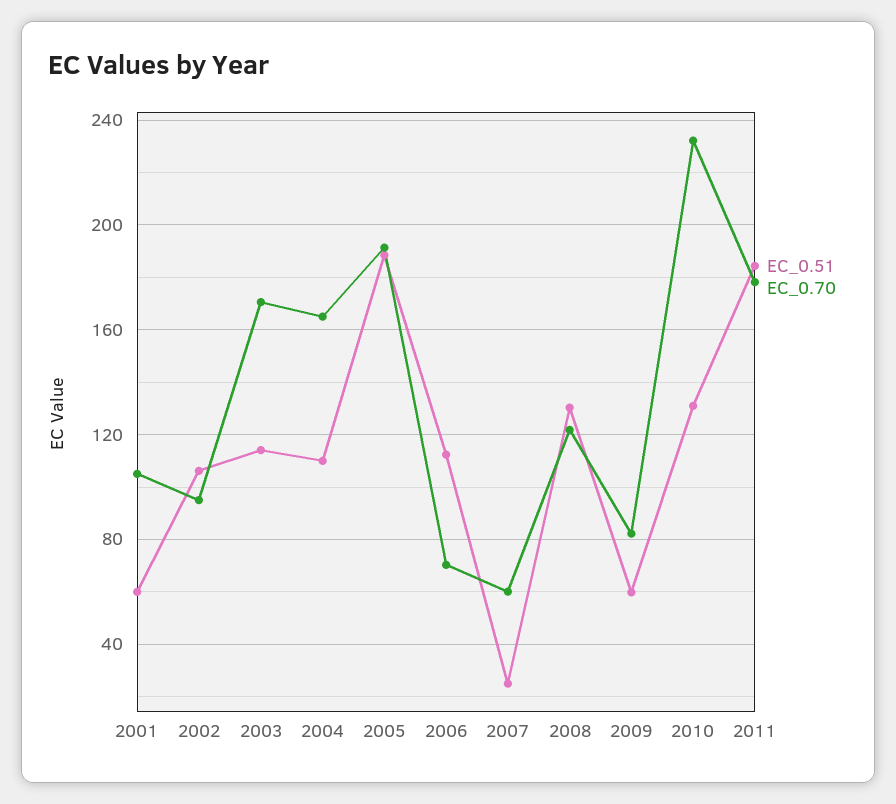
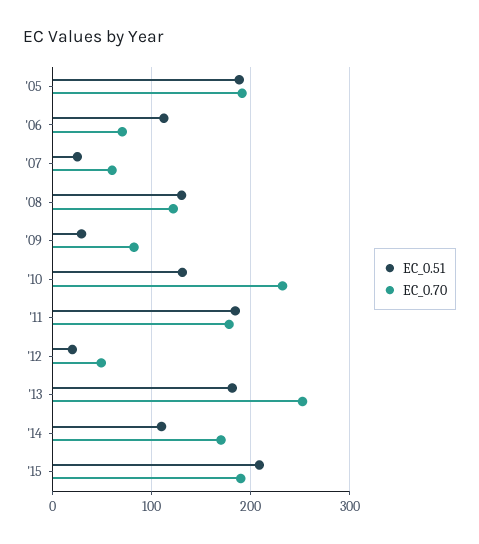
EC_0.51, 2001: 60 -> none
EC_0.70, 2001: 105 -> none
EC_0.51, 2002: 105 -> none
EC_0.70, 2002: 95 -> none
EC_0.51, 2003: 115 -> none
EC_0.70, 2003: 170 -> none
EC_0.51, 2004: 110 -> none
EC_0.70, 2004: 165 -> none
EC_0.51, 2009: 60 -> 30
EC_0.51, '12: none -> 20
EC_0.70, '12: none -> 50
EC_0.51, '13: none -> 180
EC_0.70, '13: none -> 250
EC_0.51, '14: none -> 110
EC_0.70, '14: none -> 170
EC_0.51, '15: none -> 210
EC_0.70, '15: none -> 190

